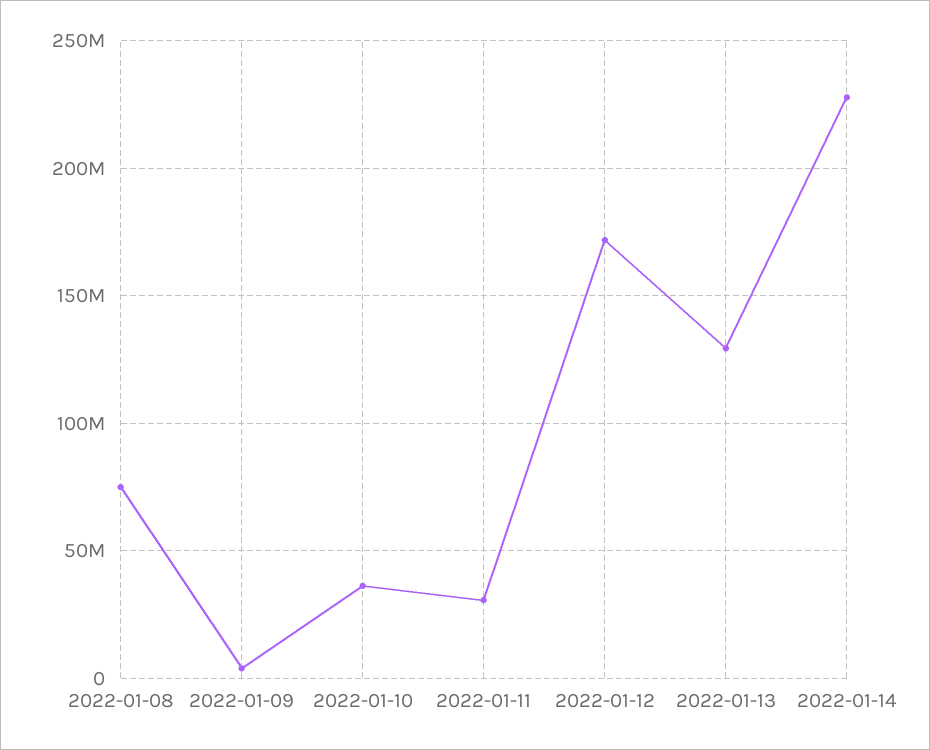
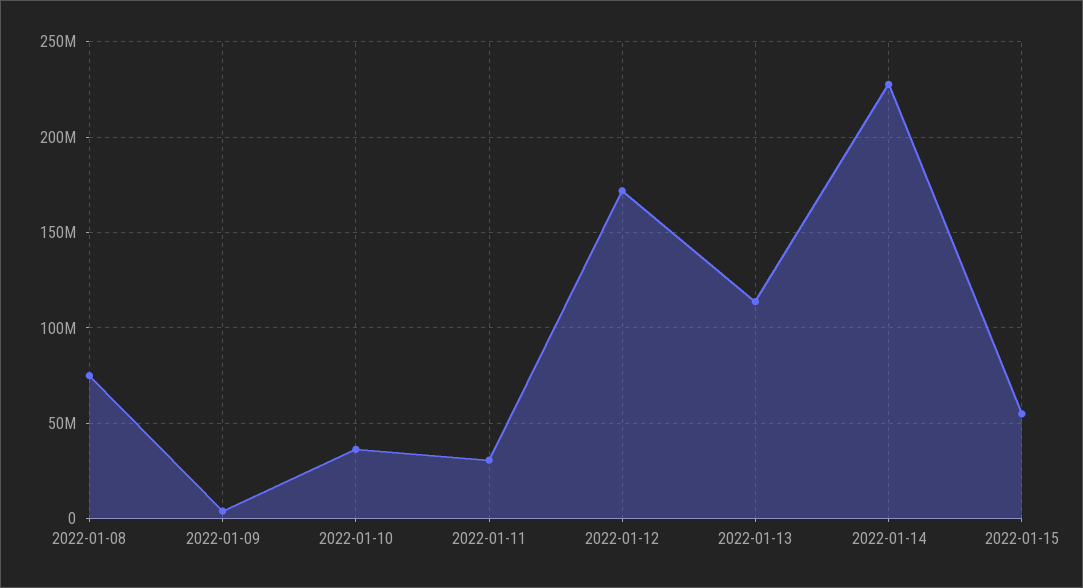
2022-01-13: 130000000 -> 115000000
2022-01-15: none -> 55000000

